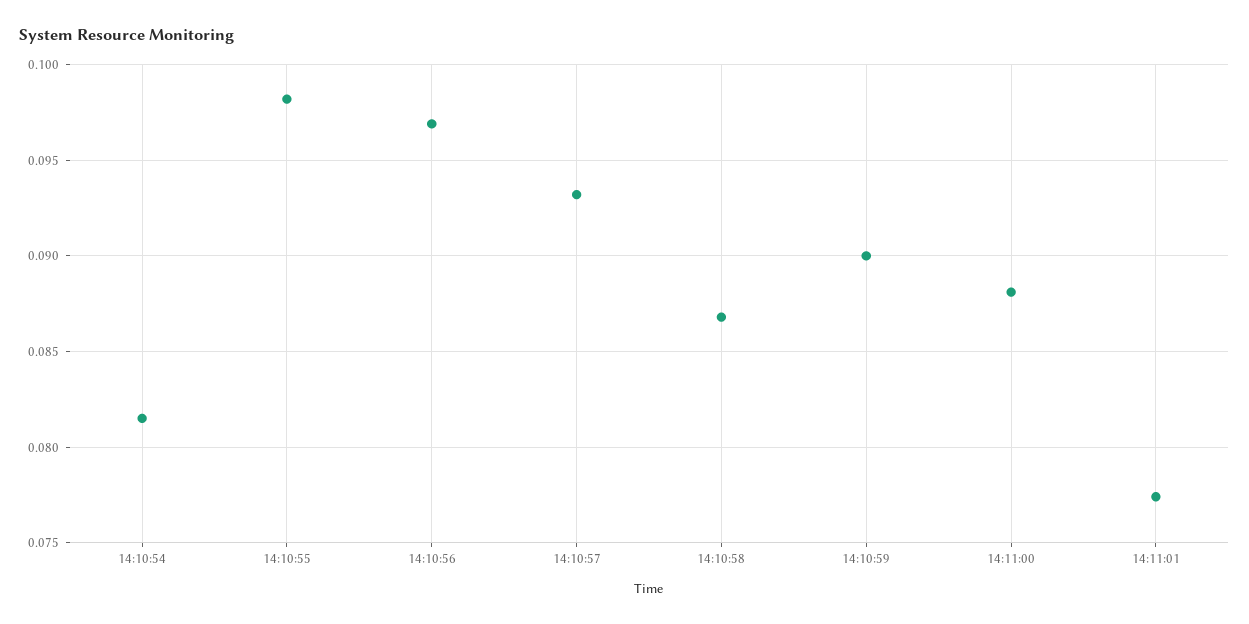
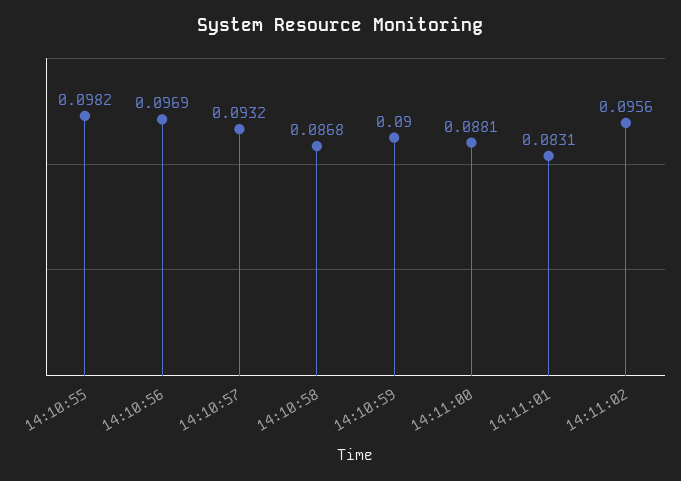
14:10:54: 0.0815 -> none
14:11:01: 0.0775 -> 0.0831
14:11:02: none -> 0.0956

